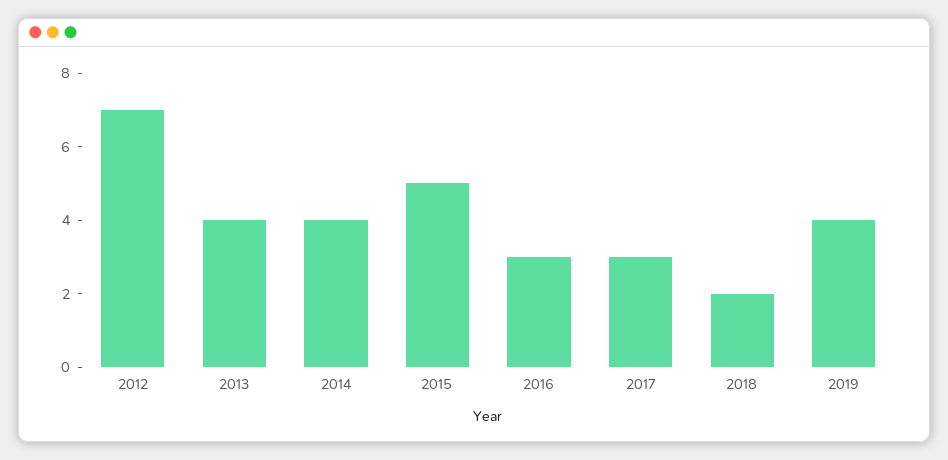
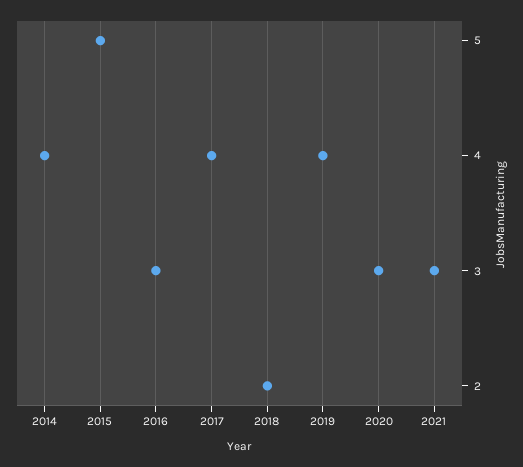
2012: 7 -> none
2013: 4 -> none
2017: 3 -> 4
2020: none -> 3
2021: none -> 3

